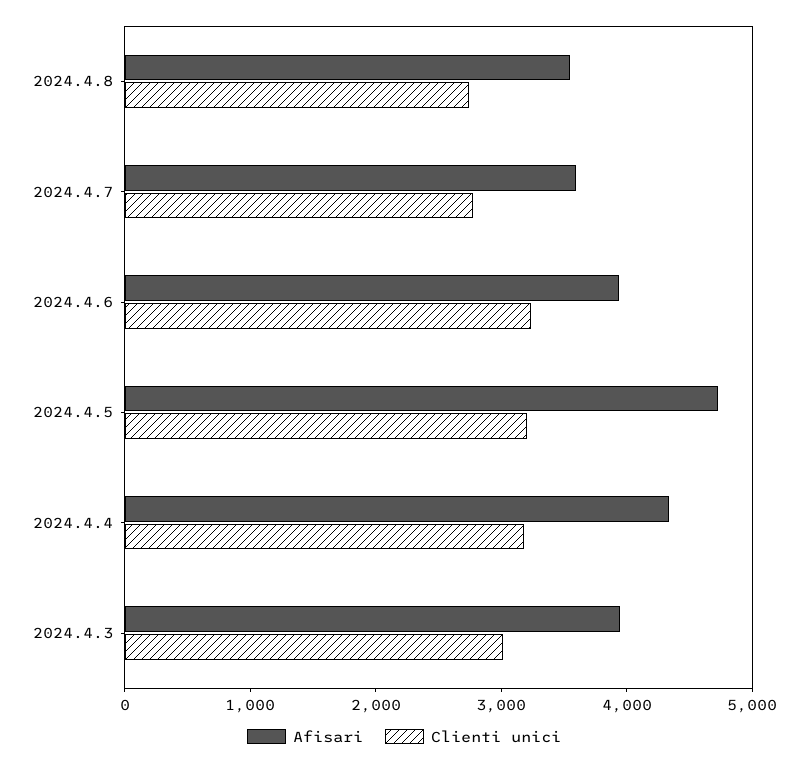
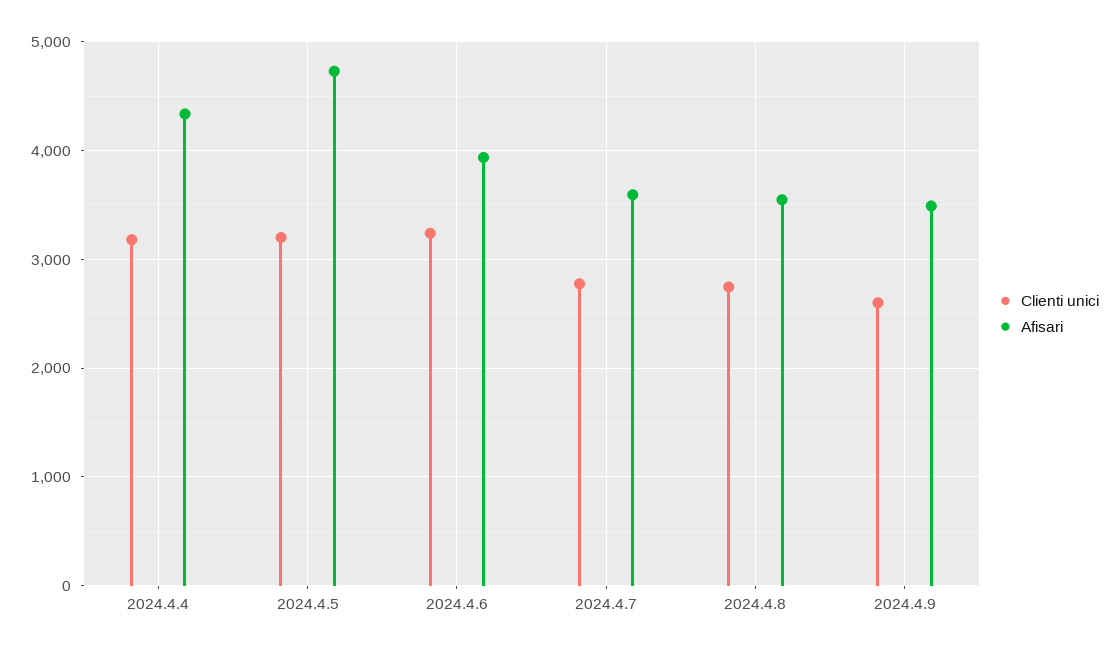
Afisari, 2024.4.3: 4000 -> none
Clienti unici, 2024.4.3: 3000 -> none
Clienti unici, 2024.4.9: none -> 2600
Afisari, 2024.4.9: none -> 3500

